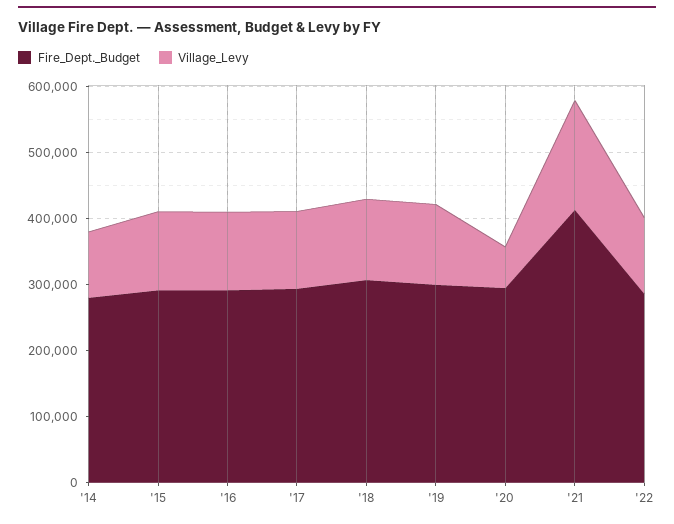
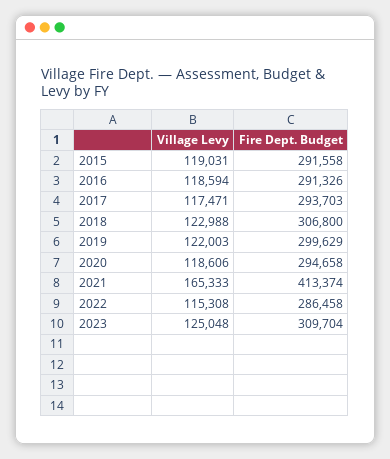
Fire_Dept._Budget, '14: 280000 -> none
Village_Levy, '14: 100000 -> none
Village_Levy, '20: 60000 -> 118606
Village_Levy, 2023: none -> 125048
Fire_Dept._Budget, 2023: none -> 309704

